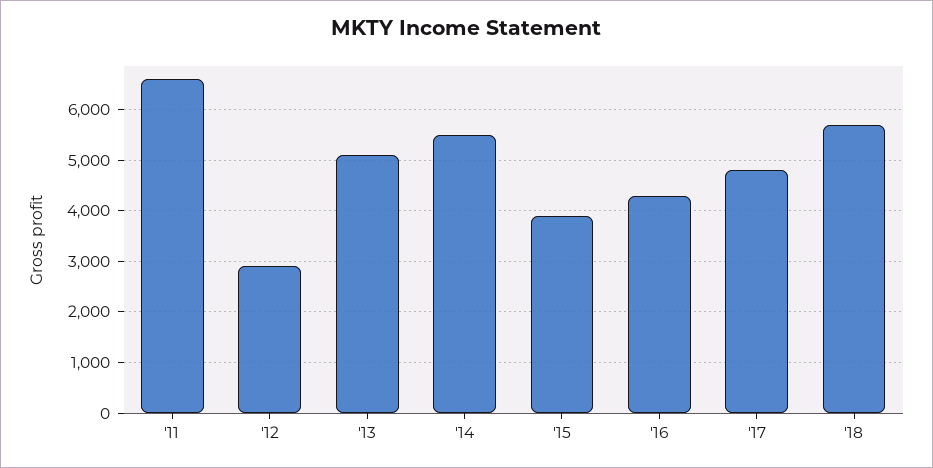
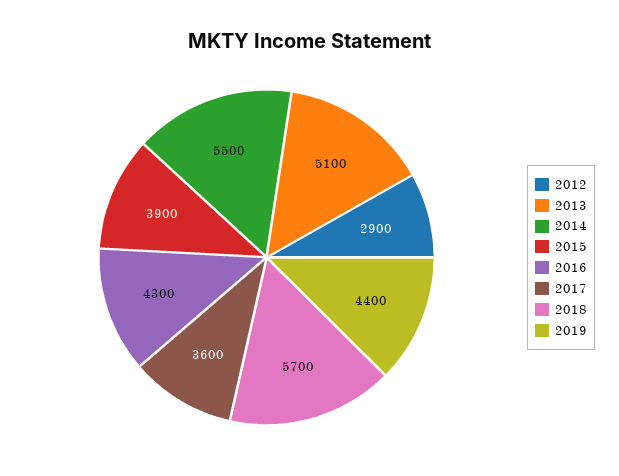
'11: 6600 -> none
'17: 4800 -> 3600
2019: none -> 4400

